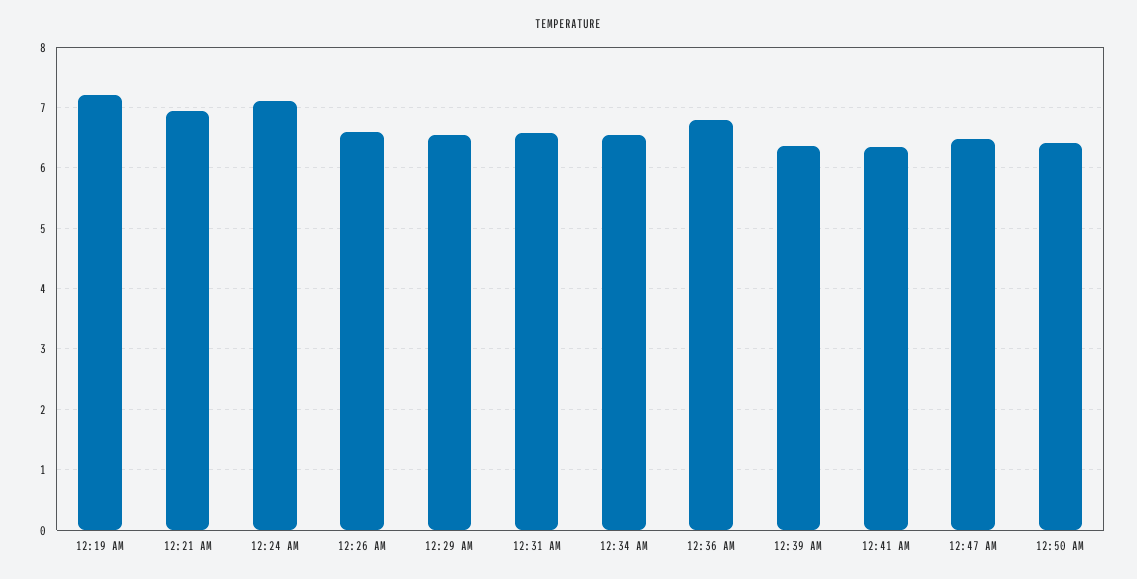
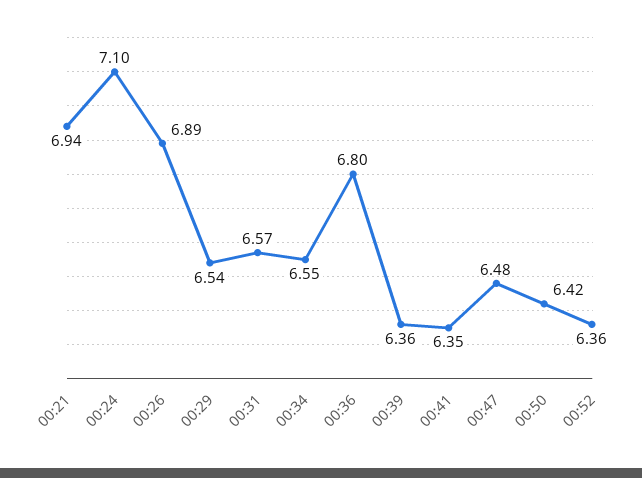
12:19 AM: 7.2 -> none
12:26 AM: 6.6 -> 6.89
00:52: none -> 6.36

